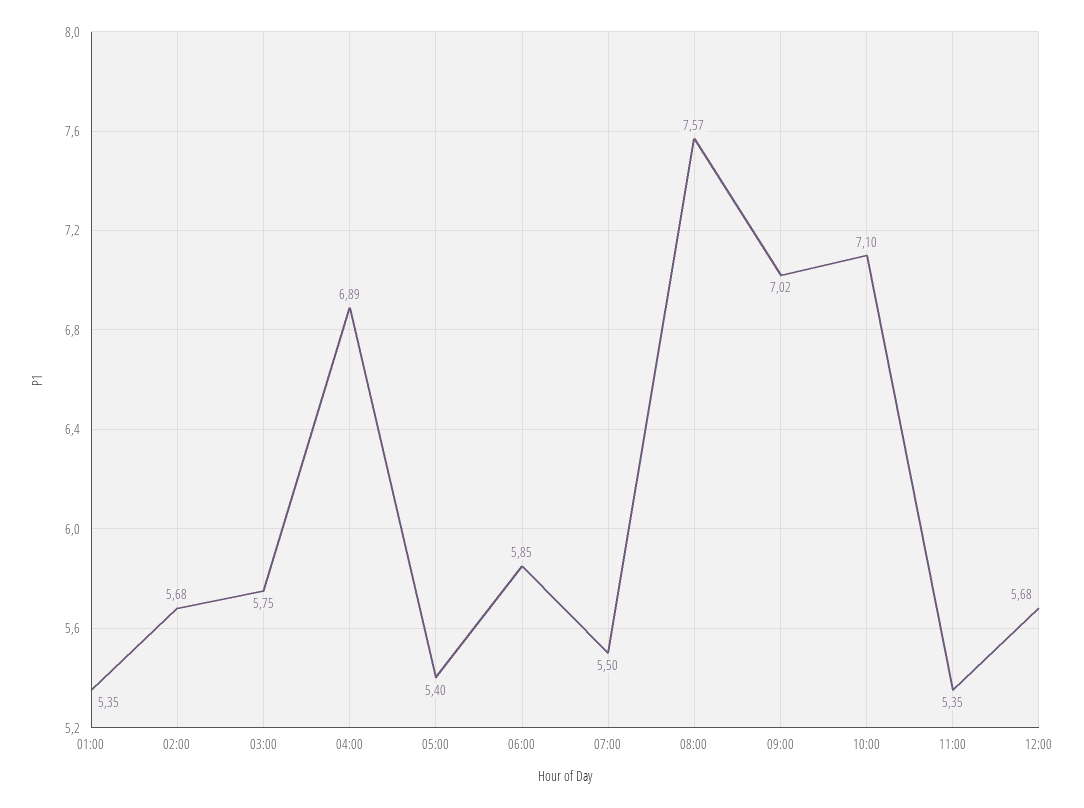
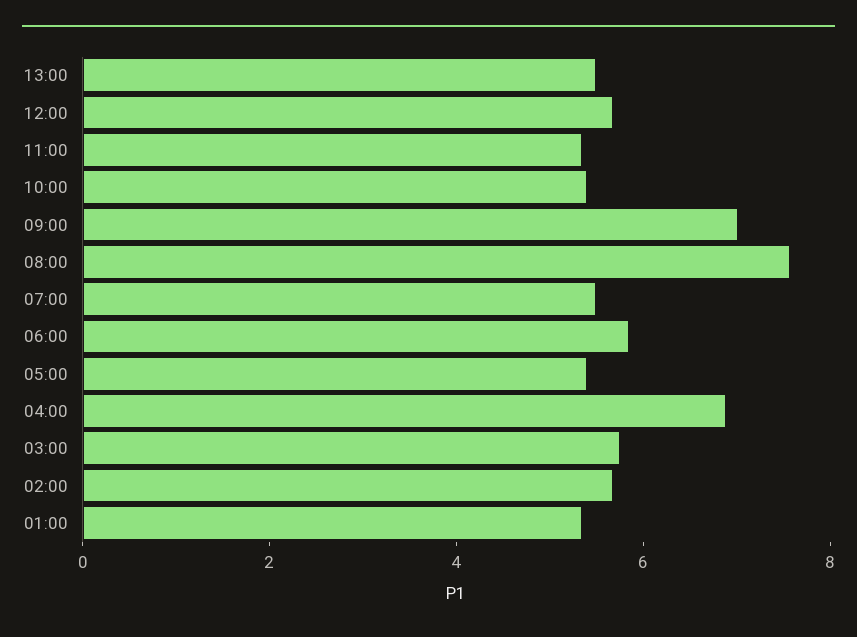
10:00: 7.1 -> 5.5
13:00: none -> 5.5

